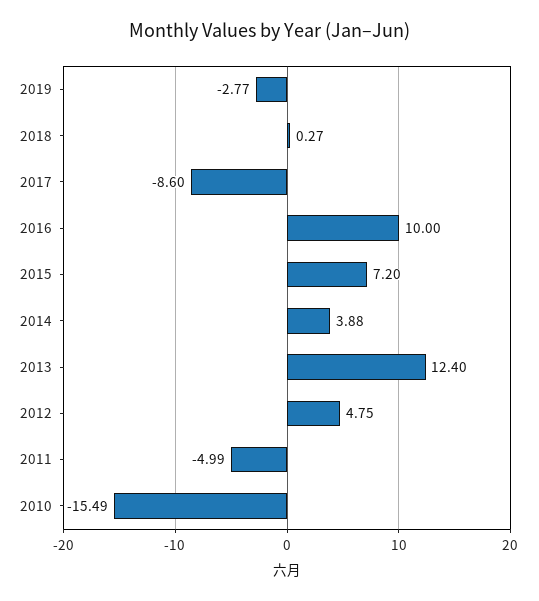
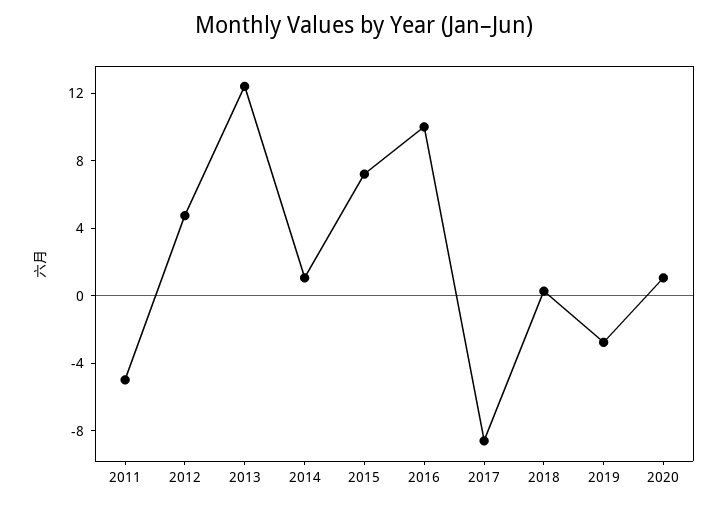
2014: 3.88 -> 1
2010: -15.49 -> none
2020: none -> 1

